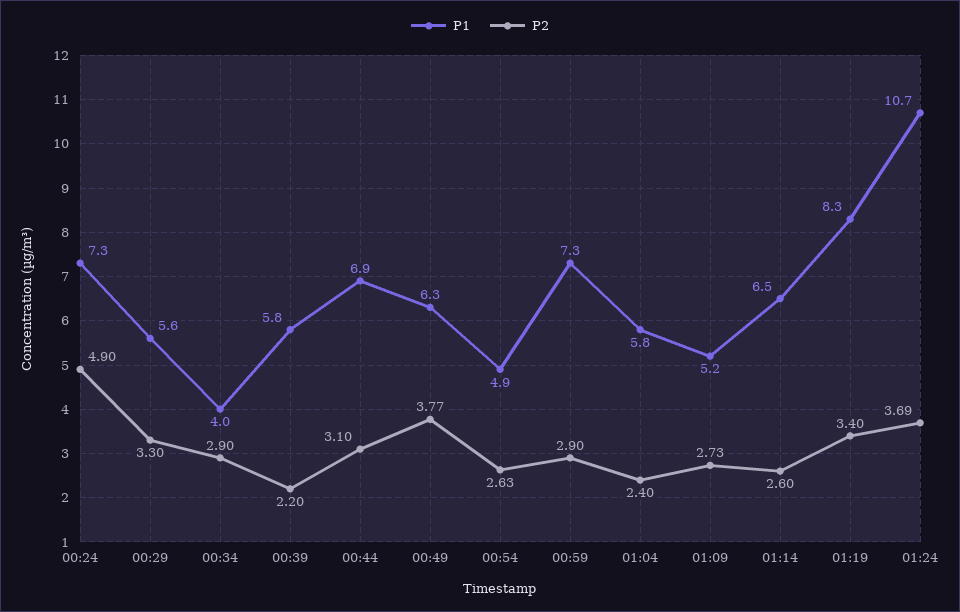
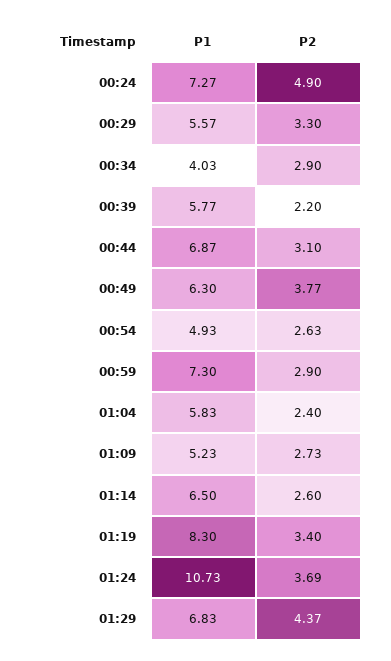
P1, 01:29: none -> 6.83
P2, 01:29: none -> 4.37

